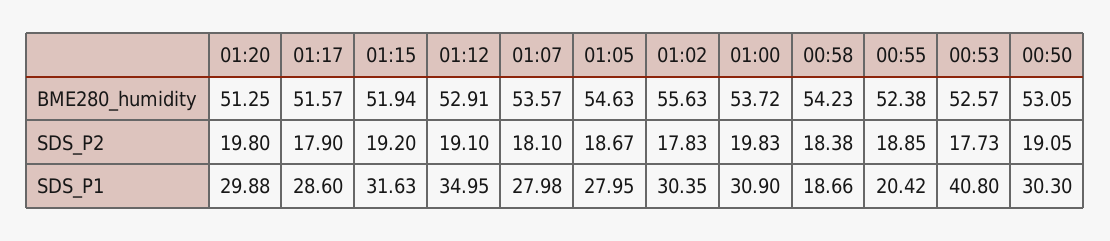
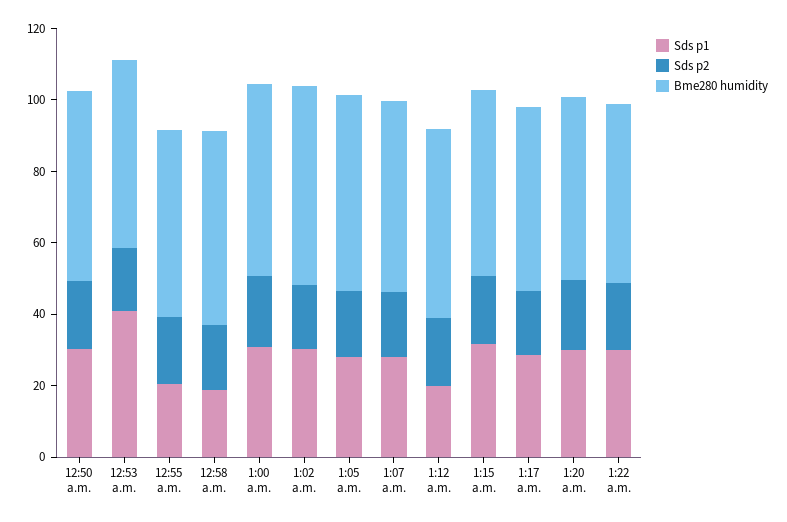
SDS_P1, 01:12: 34.95 -> 20
SDS_P1, 1:22 a.m.: none -> 30
SDS_P2, 1:22 a.m.: none -> 20
BME280_humidity, 1:22 a.m.: none -> 50

